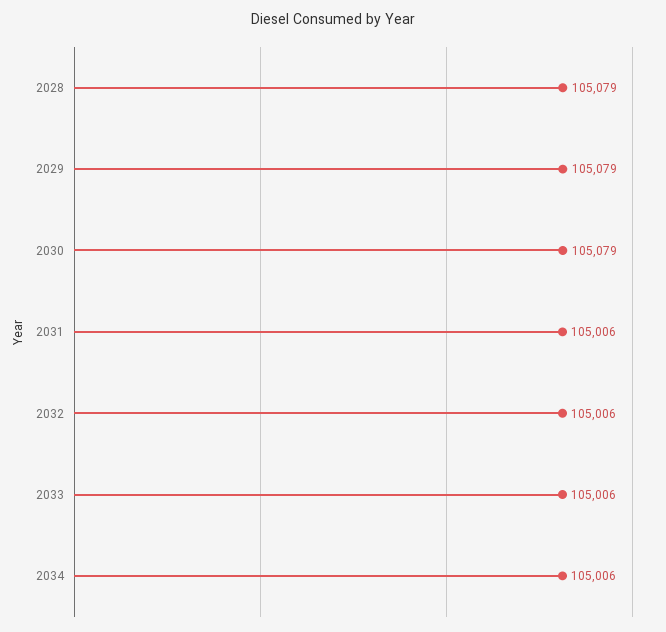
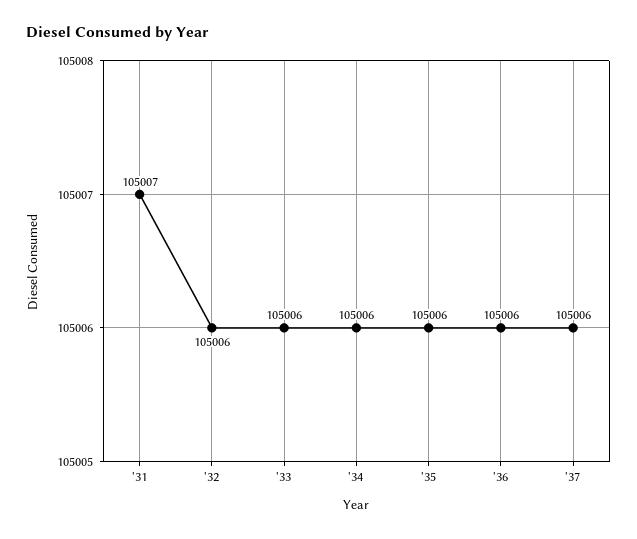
2028: 105079 -> none
2029: 105079 -> none
2030: 105079 -> none
2031: 105006 -> 105007
'35: none -> 105006
'36: none -> 105006
'37: none -> 105006

